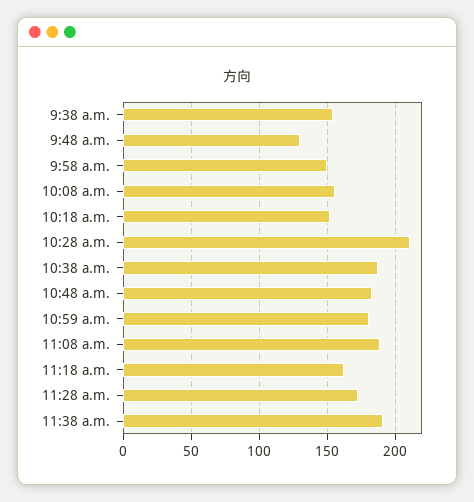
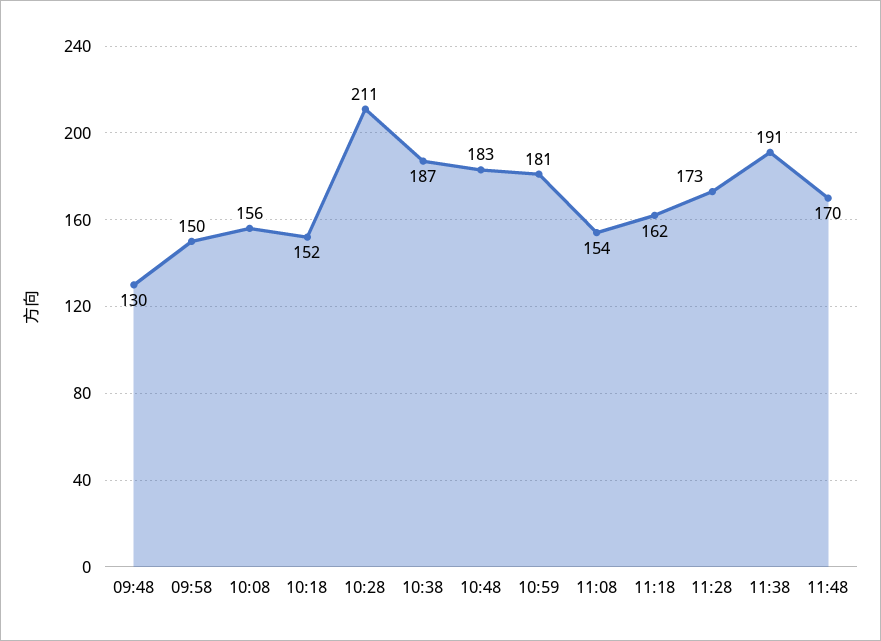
9:38 a.m.: 155 -> none
11:08 a.m.: 190 -> 154
11:48: none -> 170

